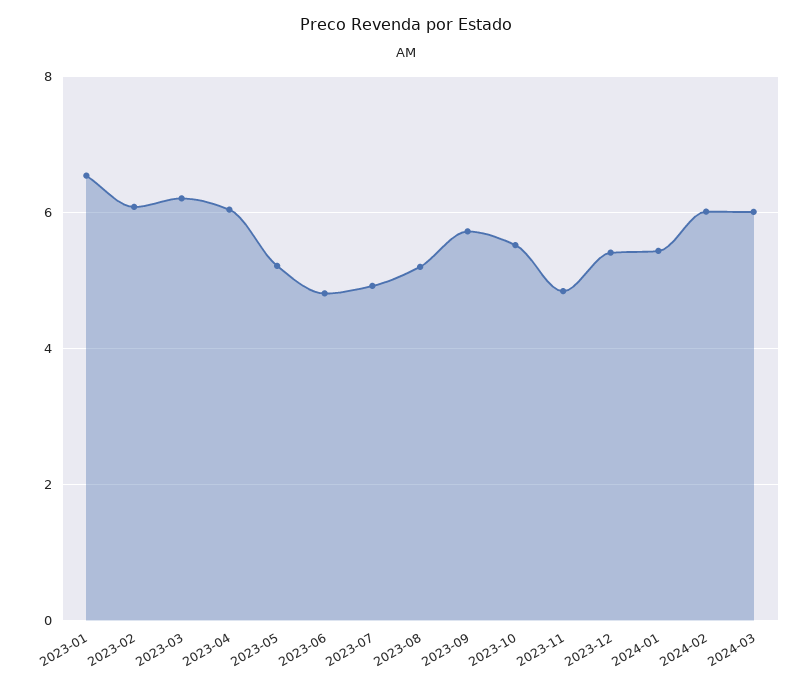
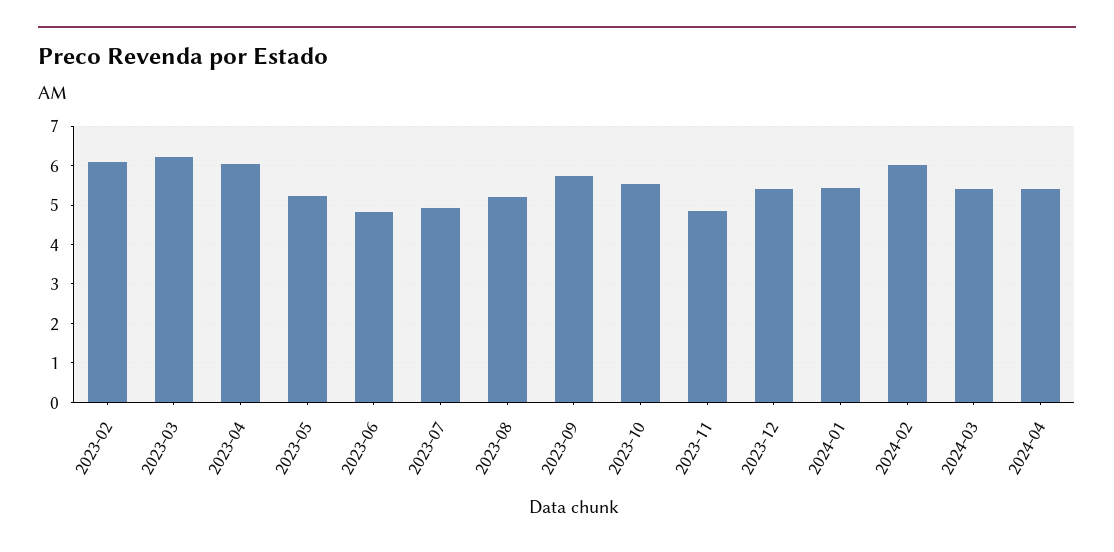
2023-01: 6.6 -> none
2024-03: 6 -> 5.4
2024-04: none -> 5.4

